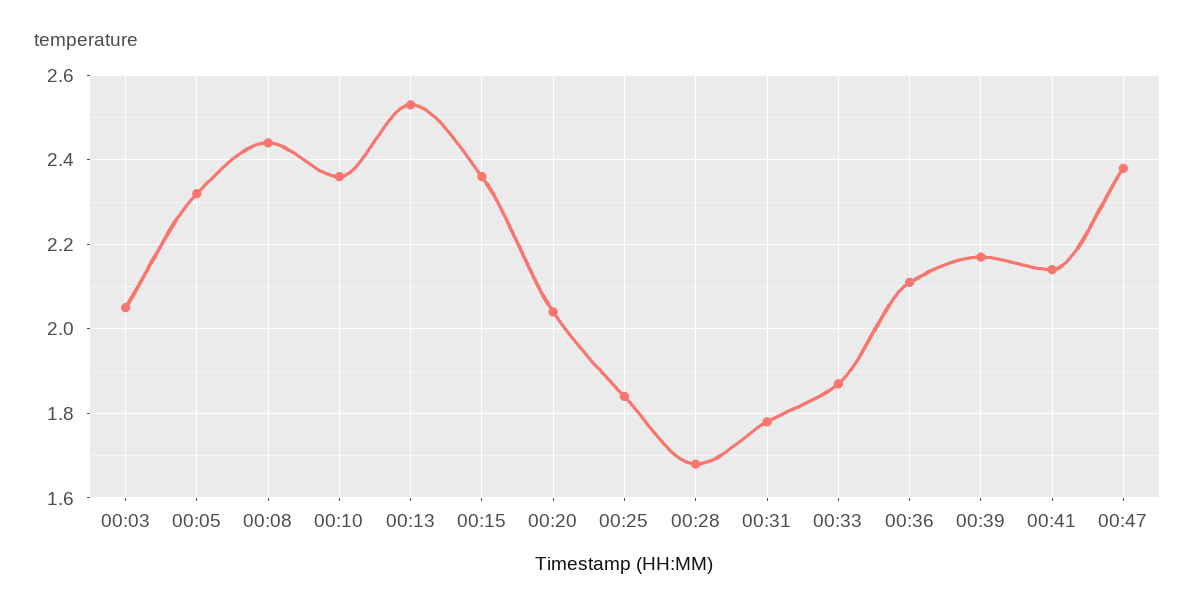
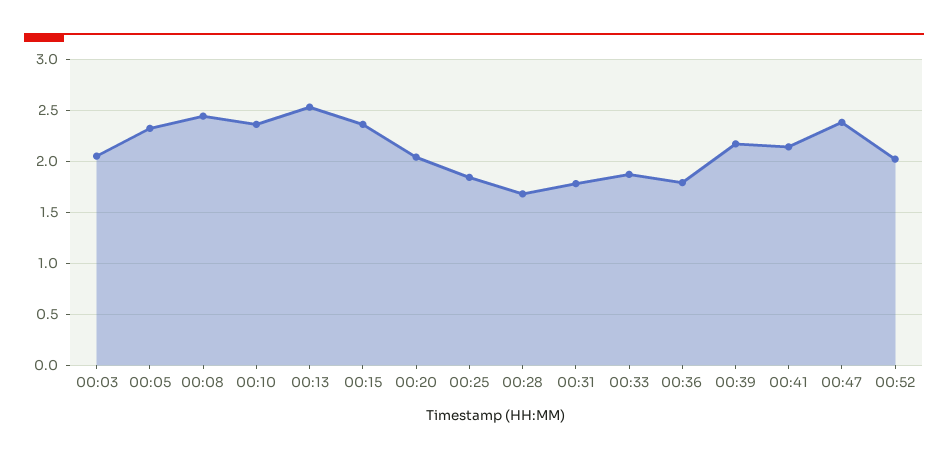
00:36: 2.1 -> 1.8
00:52: none -> 2

